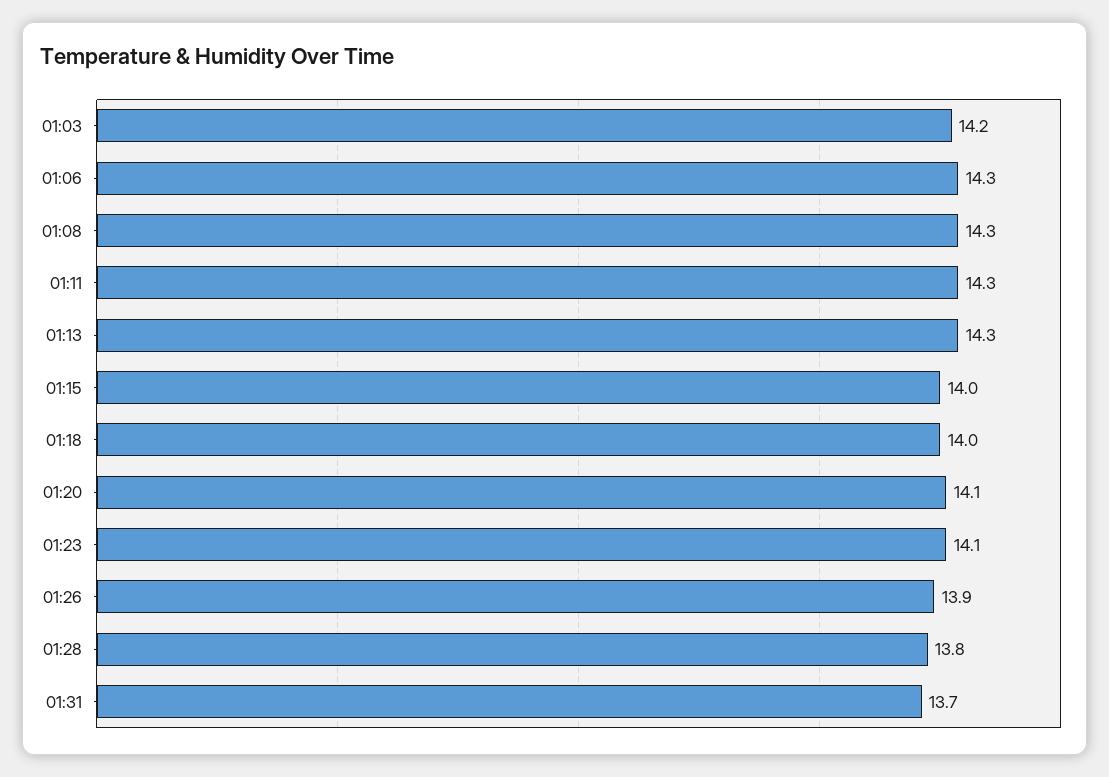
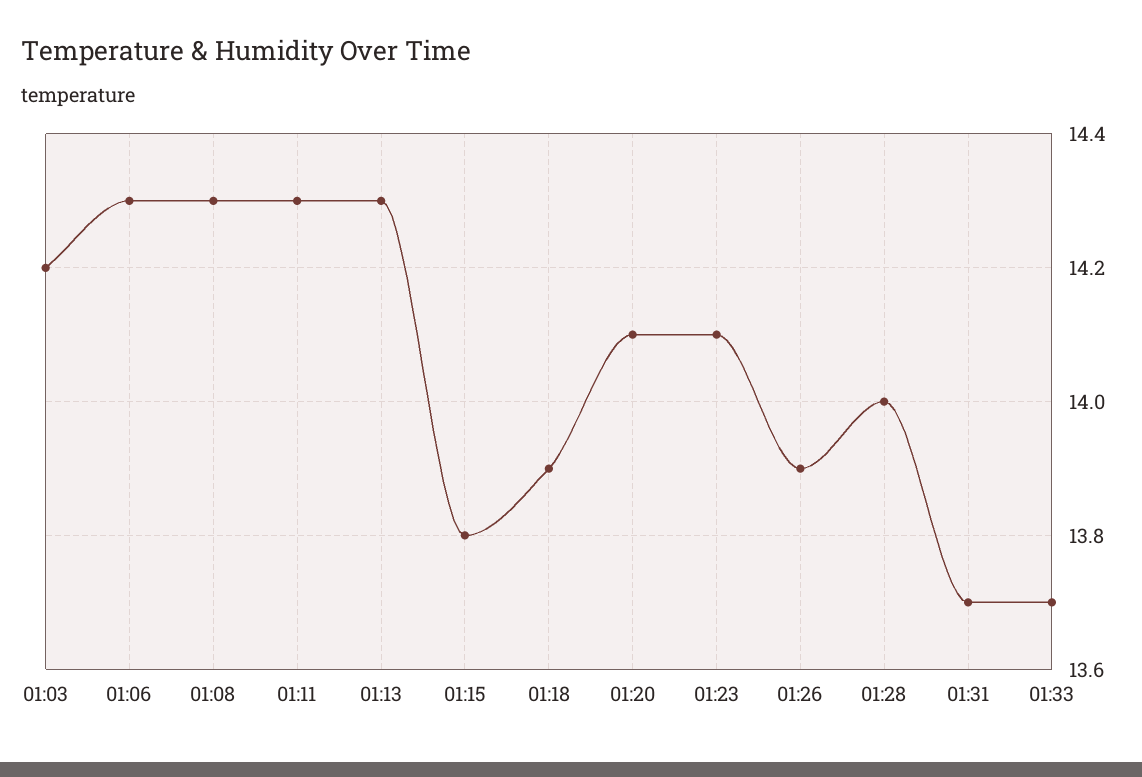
01:15: 14 -> 13.8
01:18: 14 -> 13.9
01:28: 13.8 -> 14
01:33: none -> 13.7

